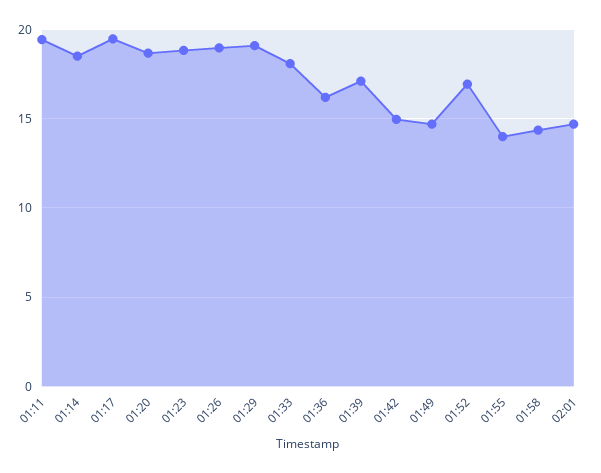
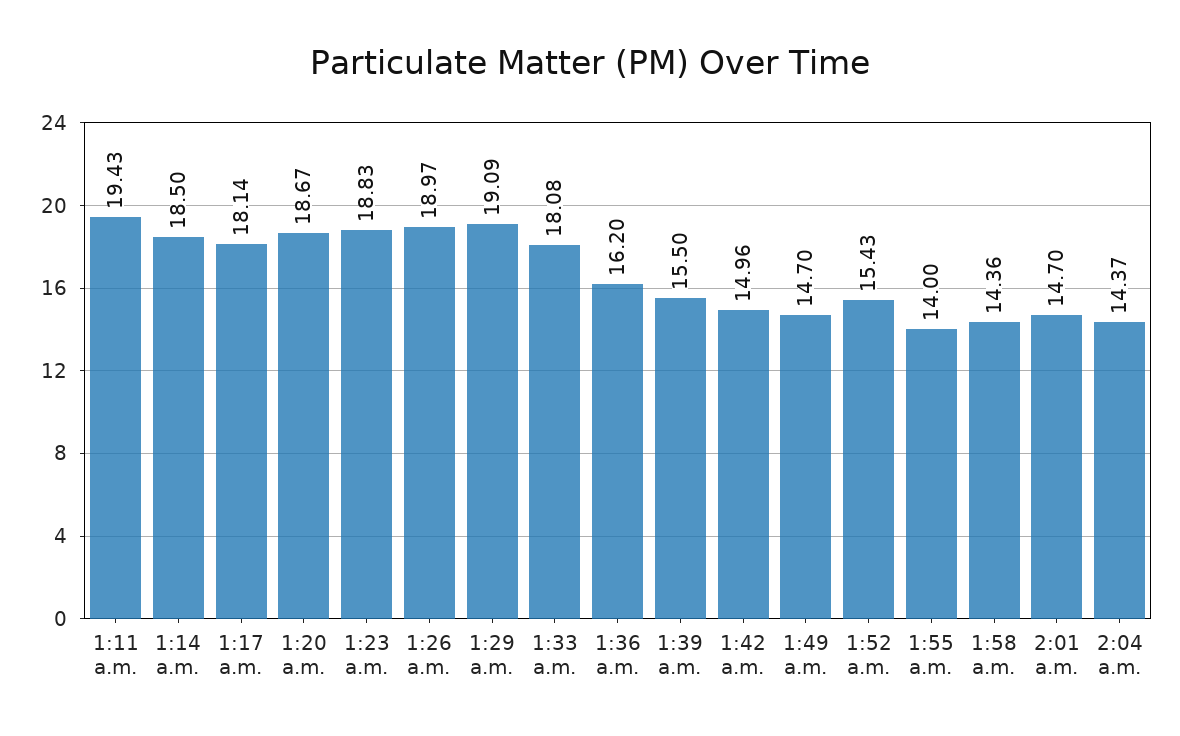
01:17: 19.5 -> 18.14
01:39: 17 -> 15.5
01:52: 17 -> 15.43
2:04 a.m.: none -> 14.37

